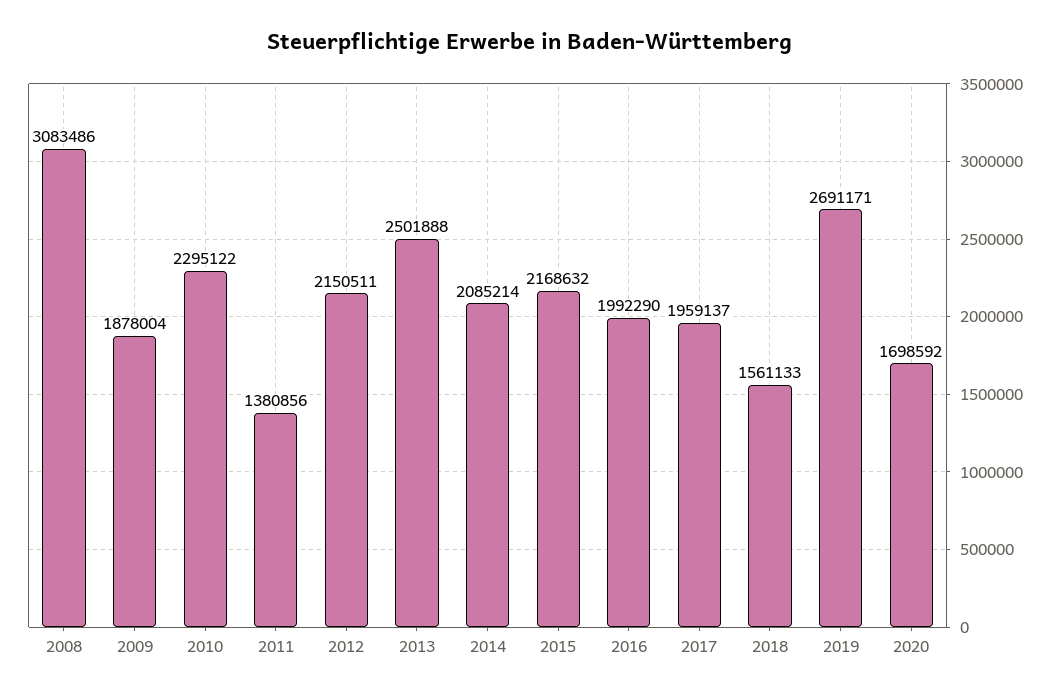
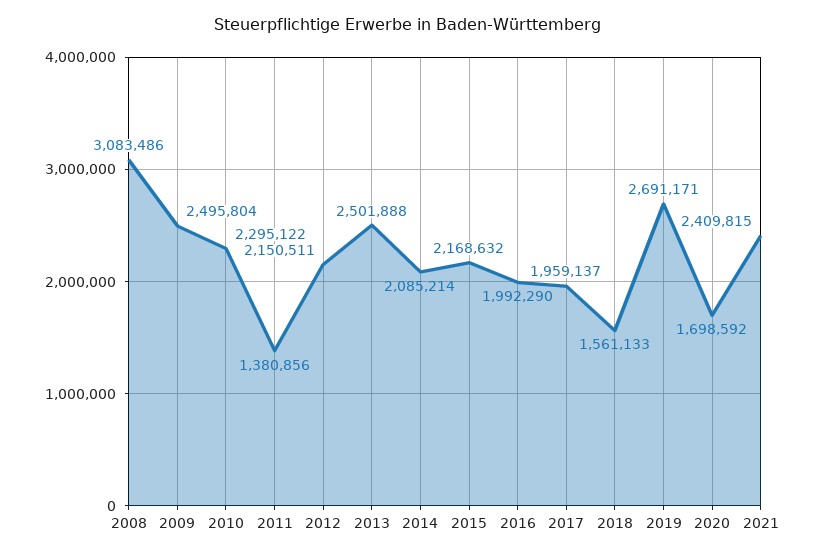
2009: 1878004 -> 2495804
2021: none -> 2409815

